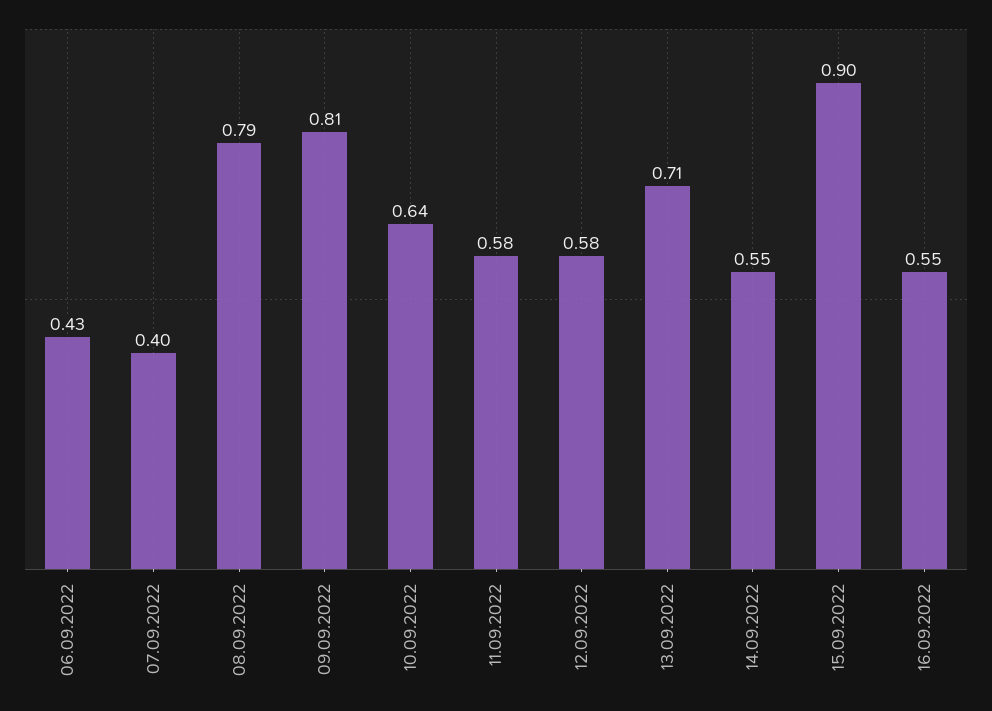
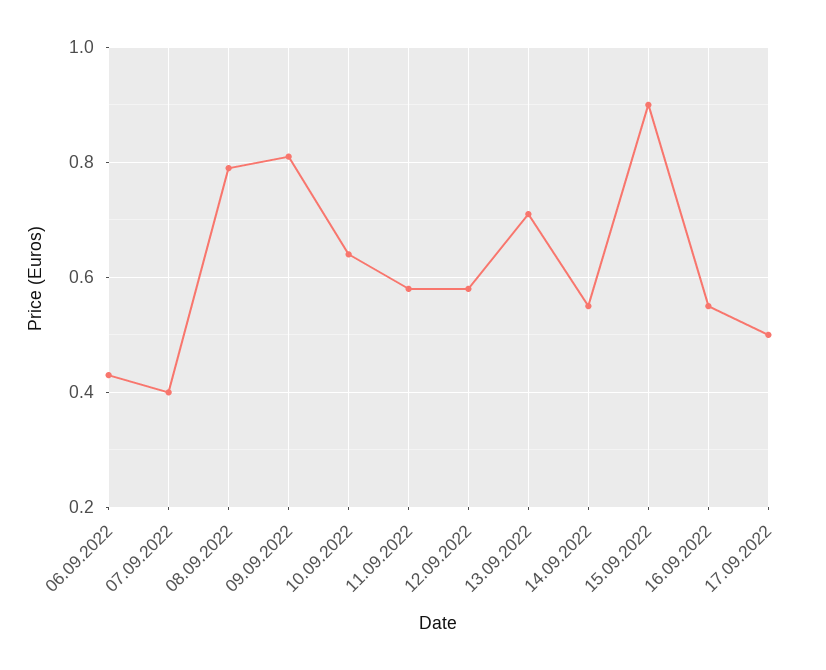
17.09.2022: none -> 0.5

